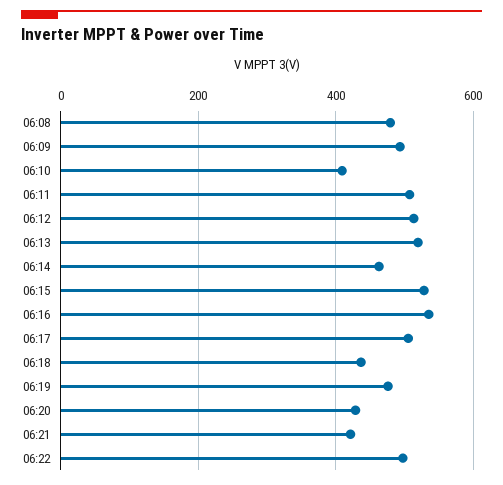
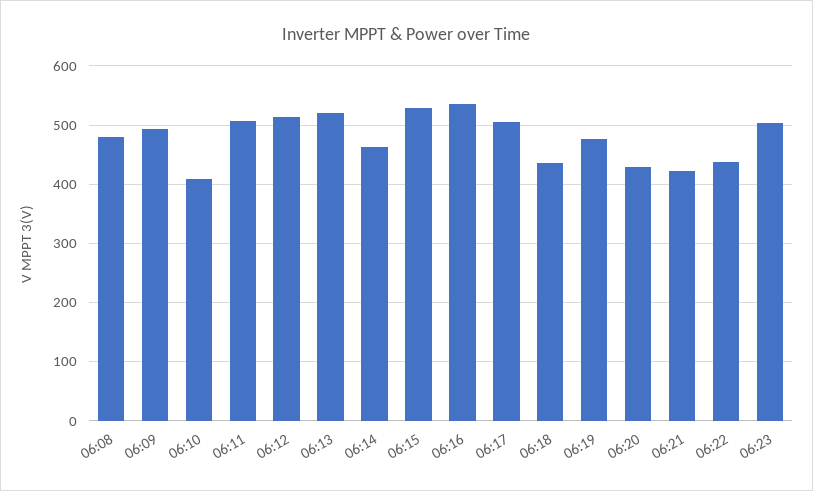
06:22: 500 -> 440
06:23: none -> 500

